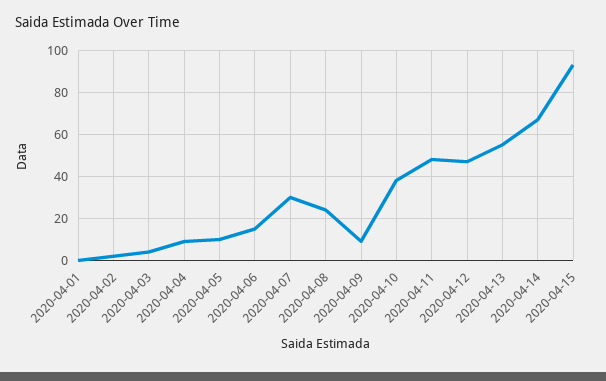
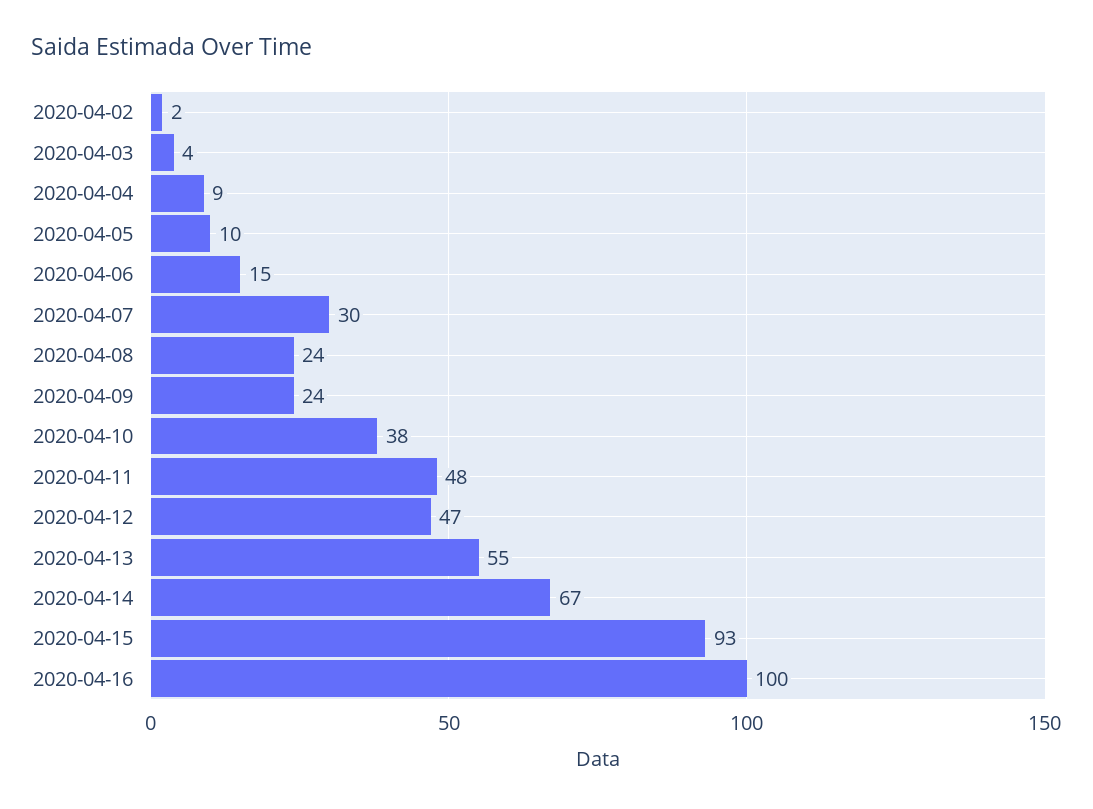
2020-04-01: 0 -> none
2020-04-09: 10 -> 24
2020-04-16: none -> 100

